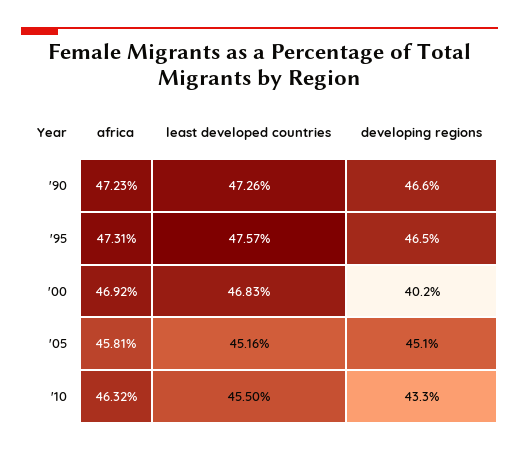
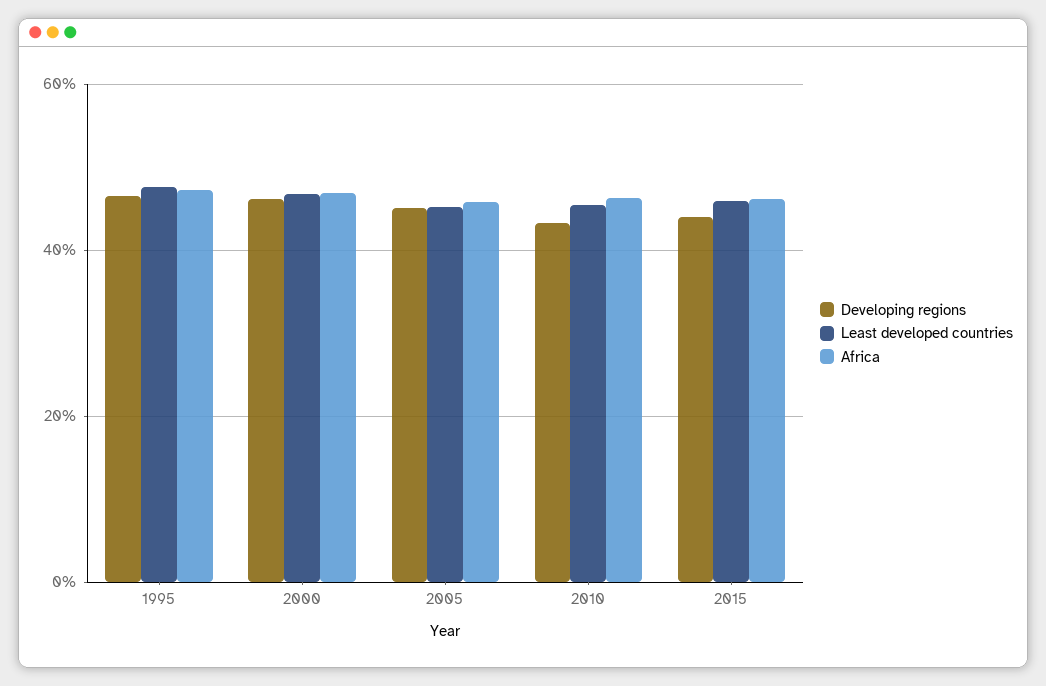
africa, '90: 47.23 -> none
least developed countries, '90: 47.26 -> none
developing regions, '90: 46.6 -> none
developing regions, '00: 40.2 -> 46
developing regions, 2015: none -> 44
least developed countries, 2015: none -> 46
africa, 2015: none -> 46

